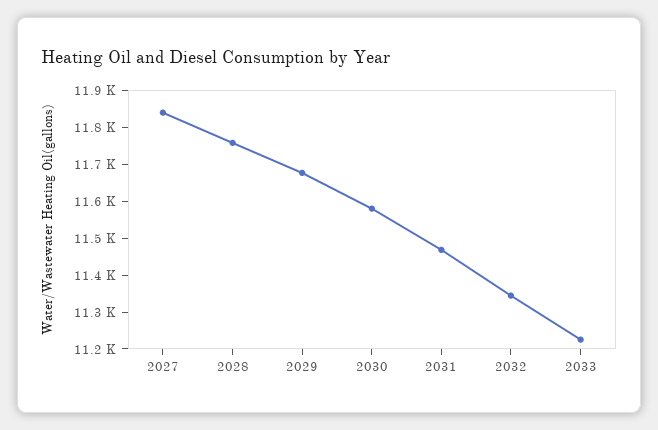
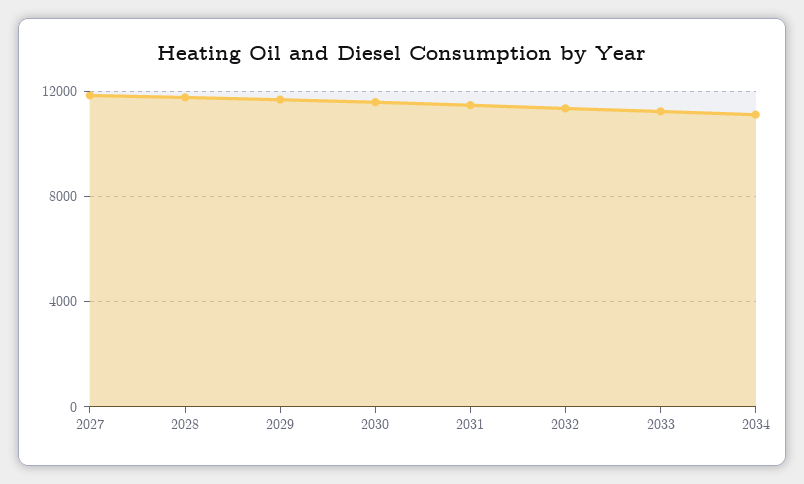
2034: none -> 11000

